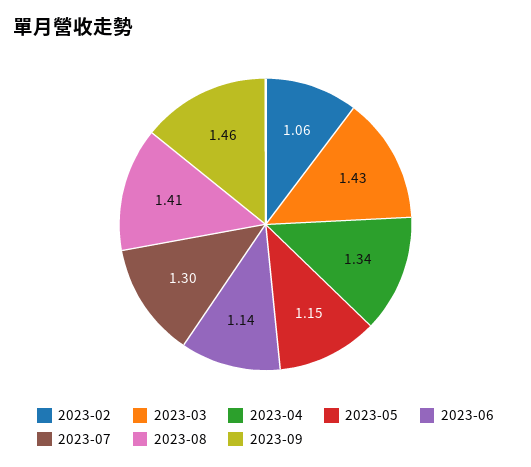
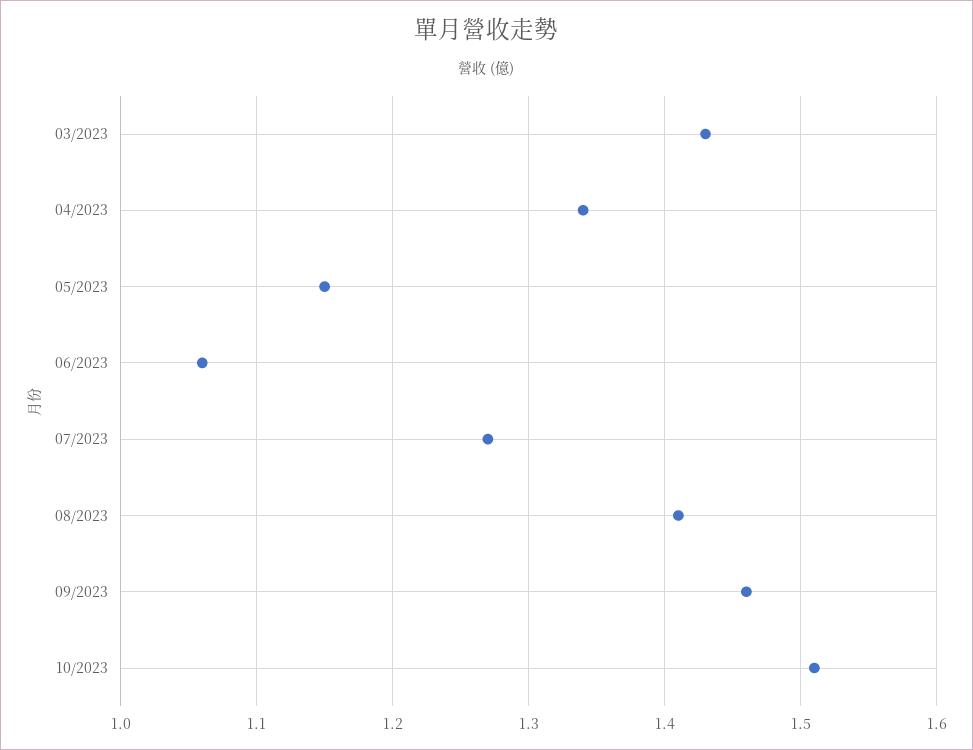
2023-02: 1.06 -> none
2023-06: 1.14 -> 1.06
2023-07: 1.3 -> 1.27
10/2023: none -> 1.51

